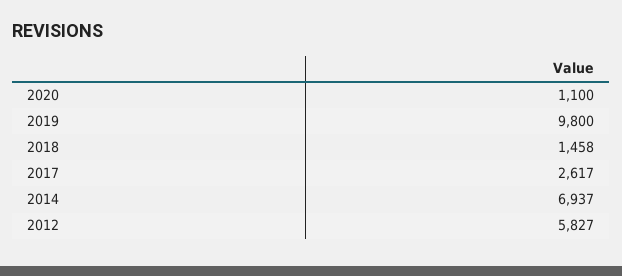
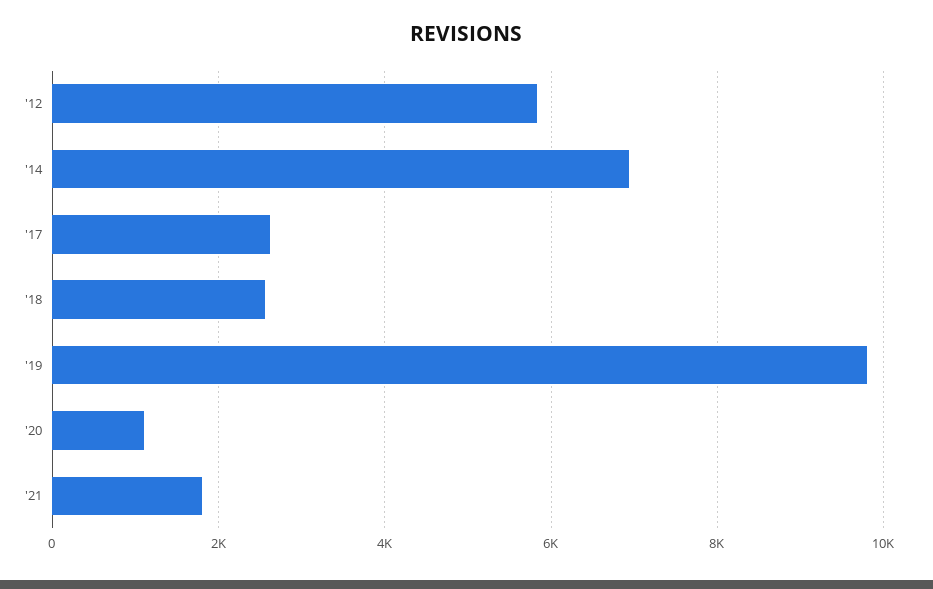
2018: 1458 -> 2600
'21: none -> 1800

